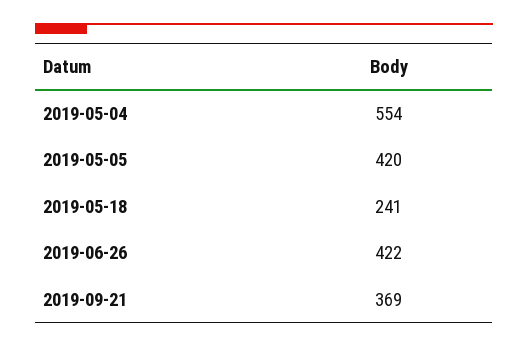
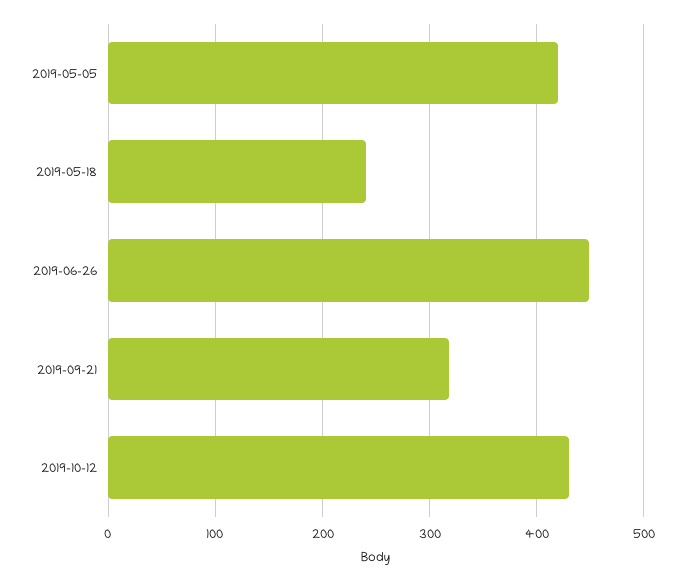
2019-05-04: 554 -> none
2019-06-26: 422 -> 450
2019-09-21: 369 -> 320
2019-10-12: none -> 430

